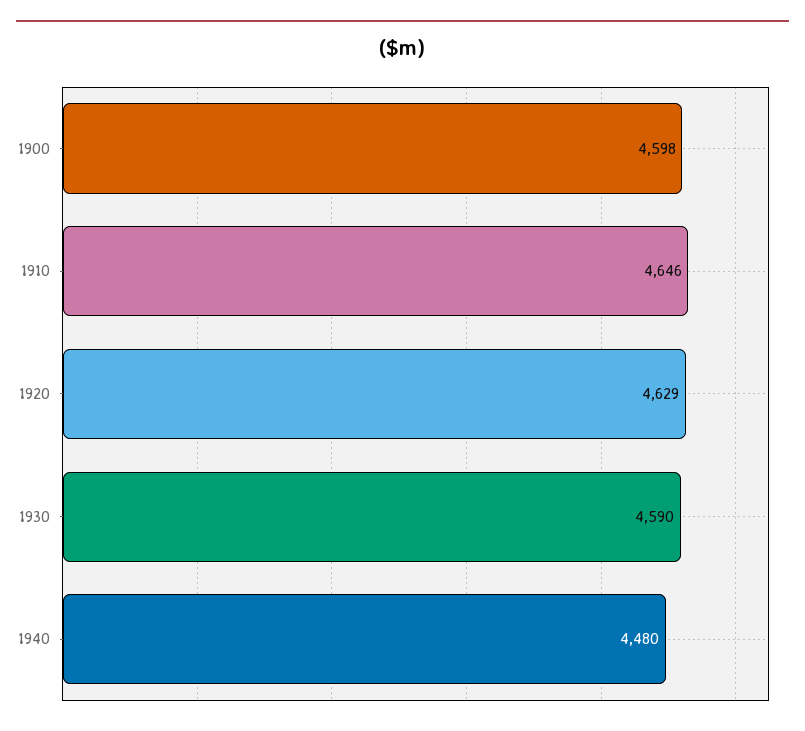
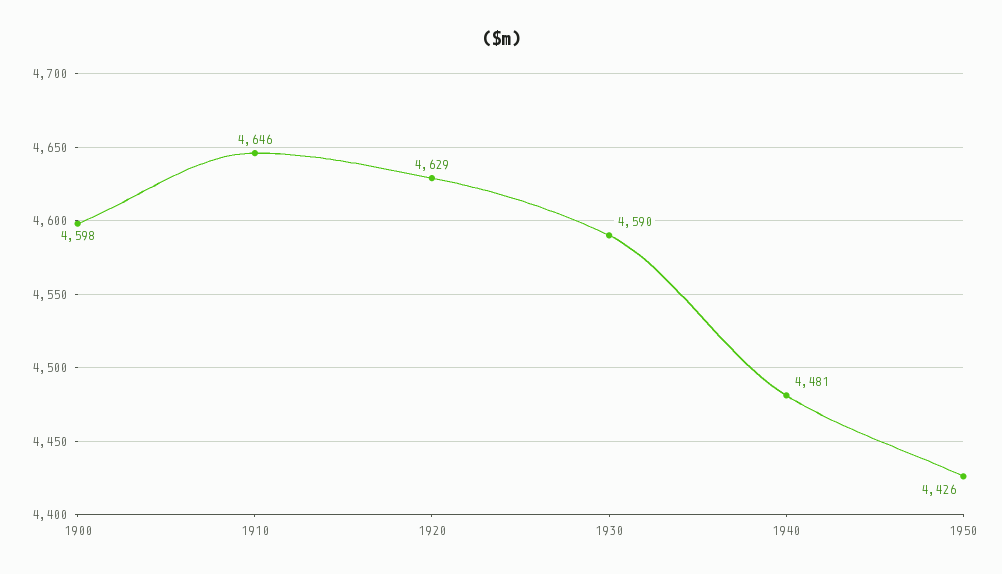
1940: 4480 -> 4481
1950: none -> 4426

